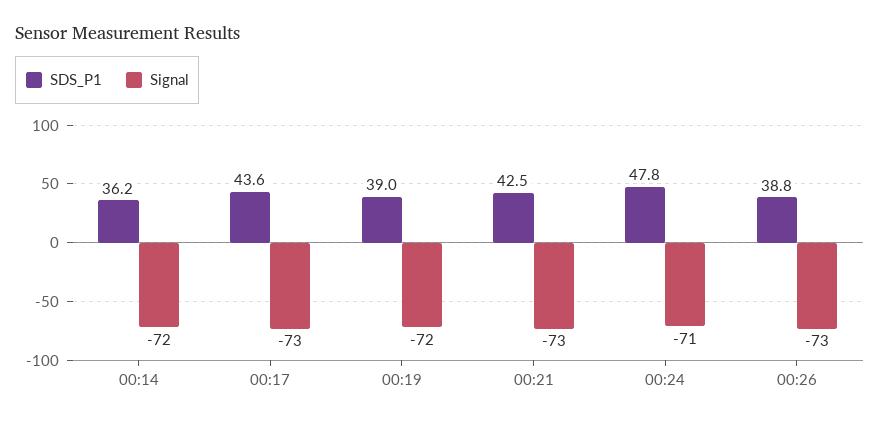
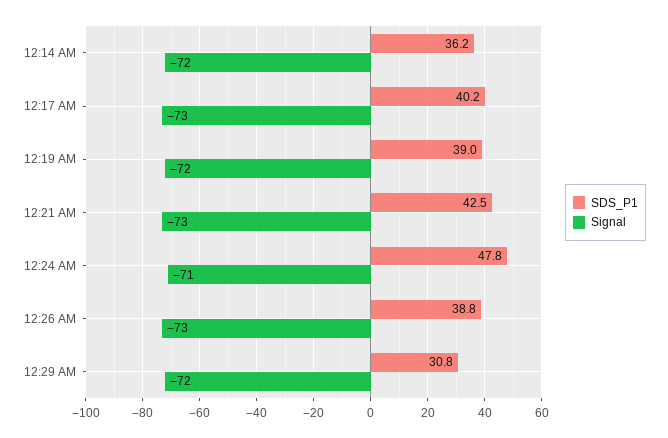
SDS_P1, 00:17: 43.6 -> 40.2
SDS_P1, 12:29 AM: none -> 30.8
Signal, 12:29 AM: none -> -72

